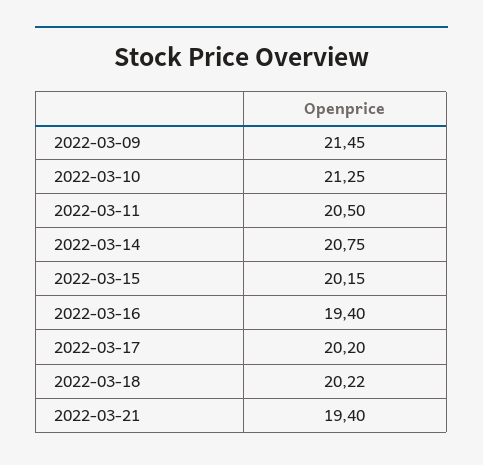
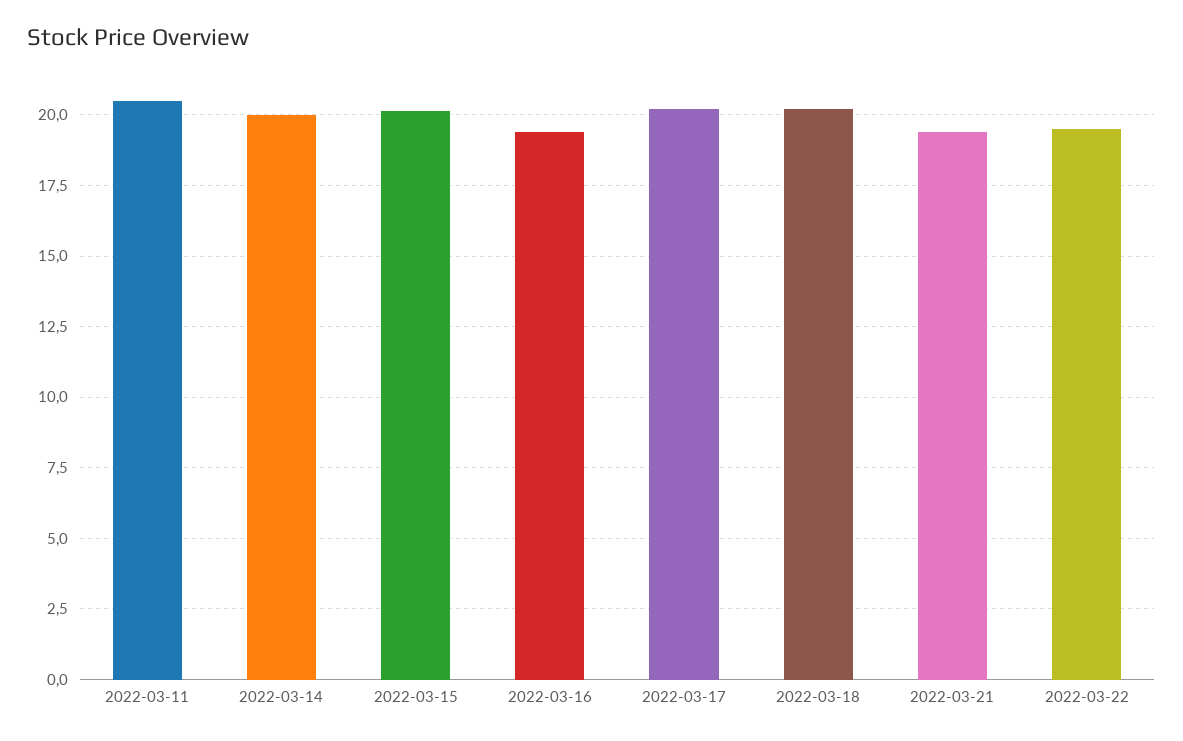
2022-03-09: 21.45 -> none
2022-03-10: 21.25 -> none
2022-03-14: 20.75 -> 20
2022-03-22: none -> 19.5

